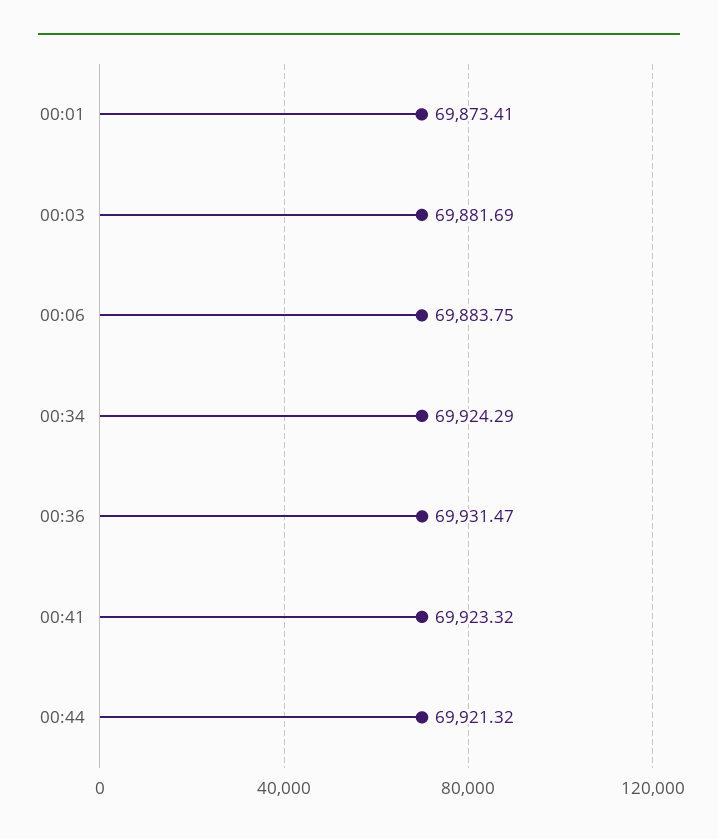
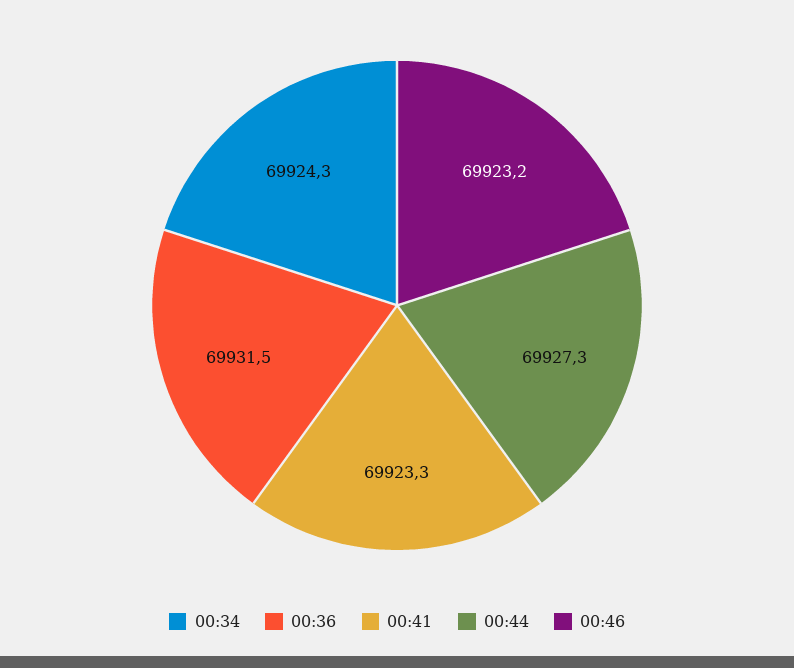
00:01: 69873.41 -> none
00:03: 69881.69 -> none
00:06: 69883.75 -> none
00:44: 69921.32 -> 69927.3
00:46: none -> 69923.2

